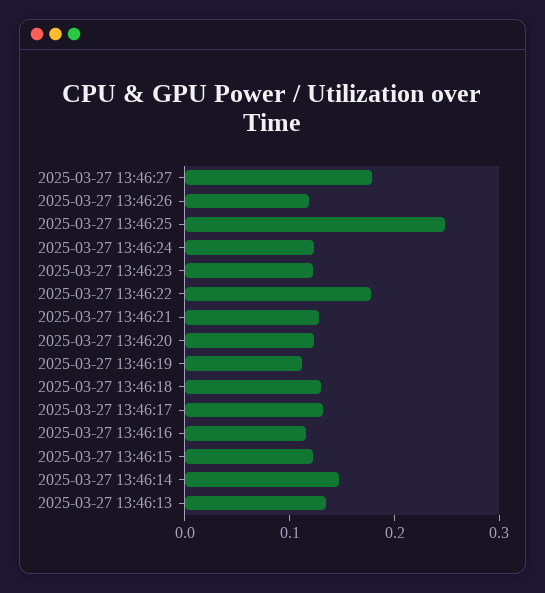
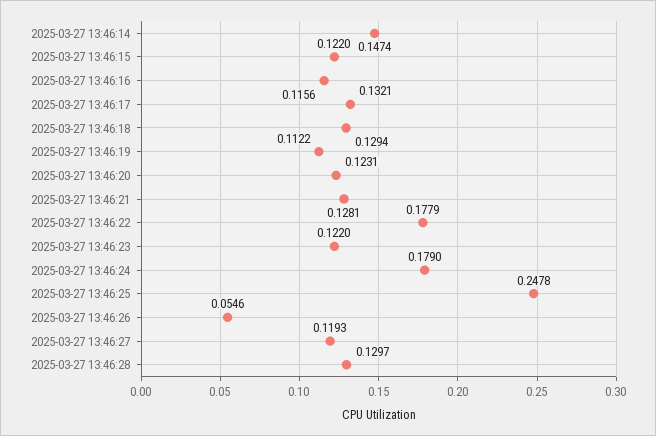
2025-03-27 13:46:27: 0.18 -> 0.1193
2025-03-27 13:46:26: 0.12 -> 0.0546
2025-03-27 13:46:24: 0.12 -> 0.179
2025-03-27 13:46:13: 0.14 -> none
2025-03-27 13:46:28: none -> 0.1297

